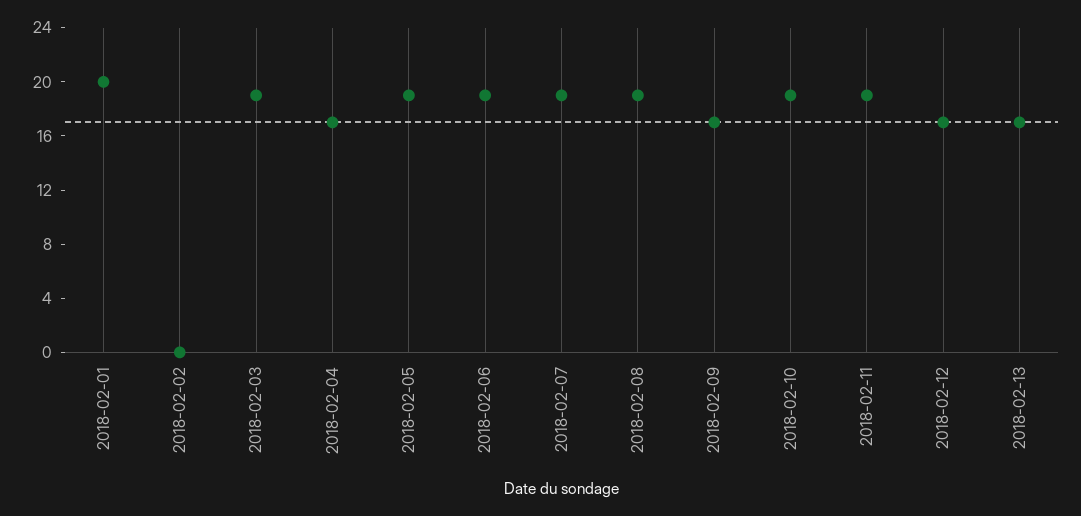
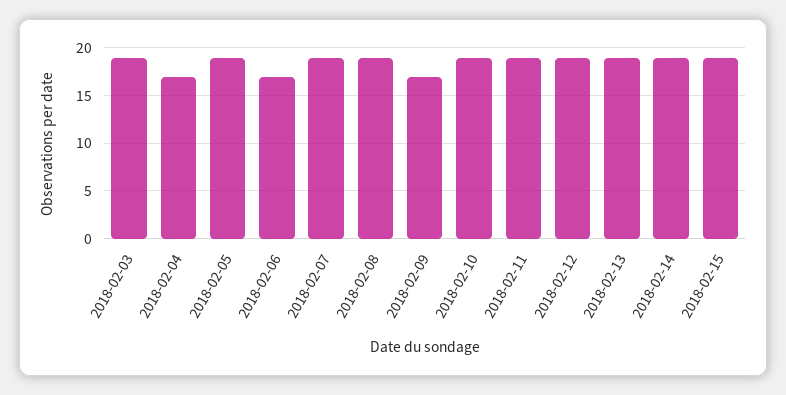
2018-02-01: 20 -> none
2018-02-02: 0 -> none
2018-02-06: 19 -> 17
2018-02-12: 17 -> 19
2018-02-13: 17 -> 19
2018-02-14: none -> 19
2018-02-15: none -> 19

